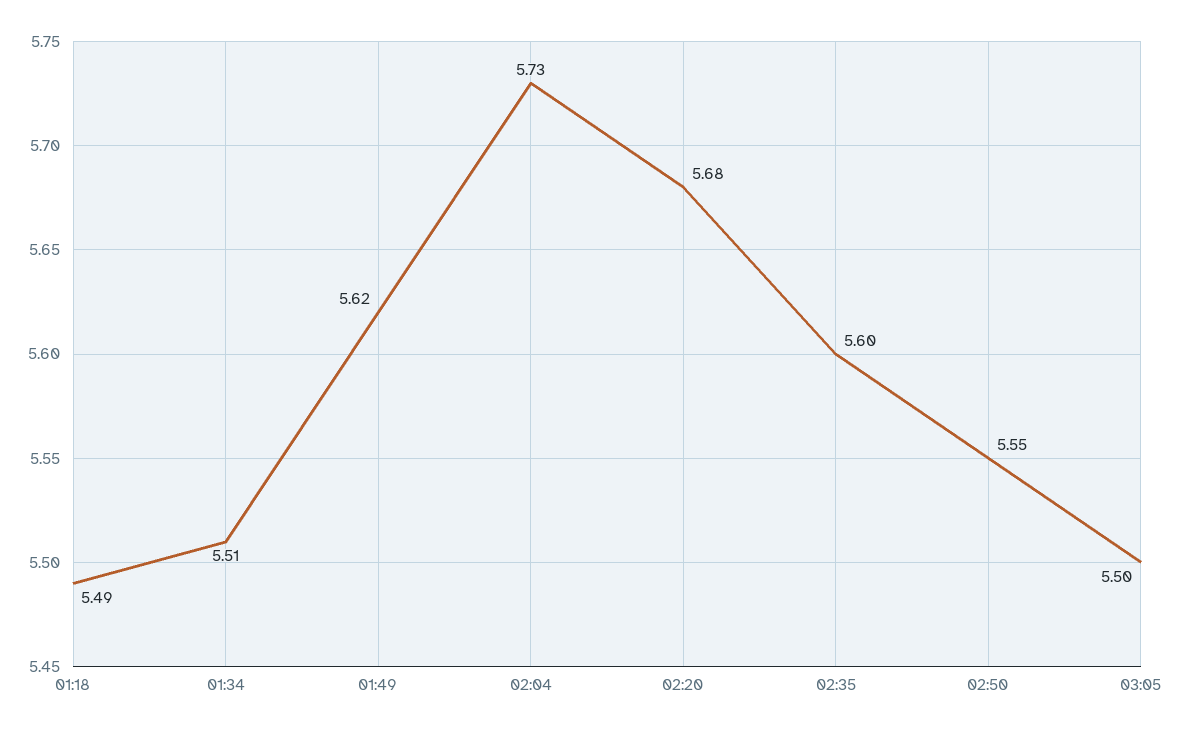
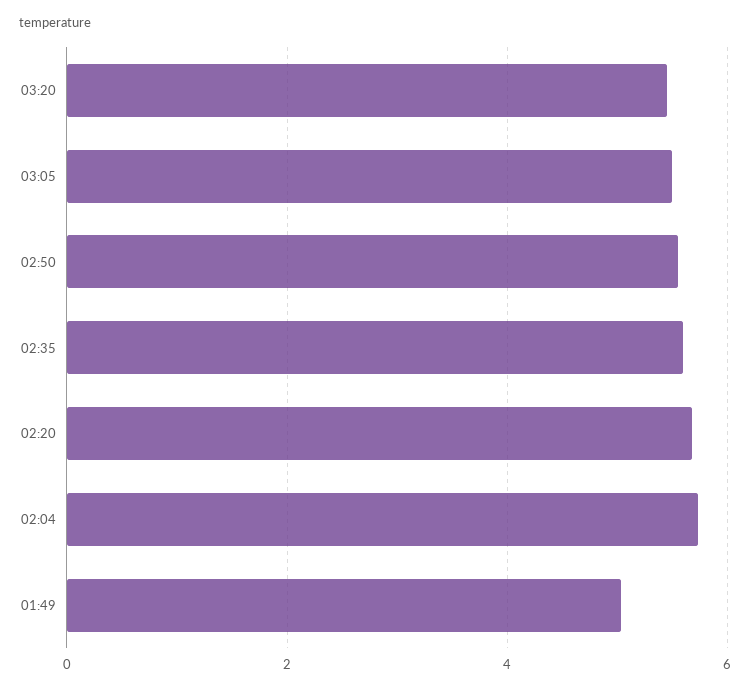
01:18: 5.49 -> none
01:34: 5.51 -> none
01:49: 5.62 -> 5
03:20: none -> 5.4

